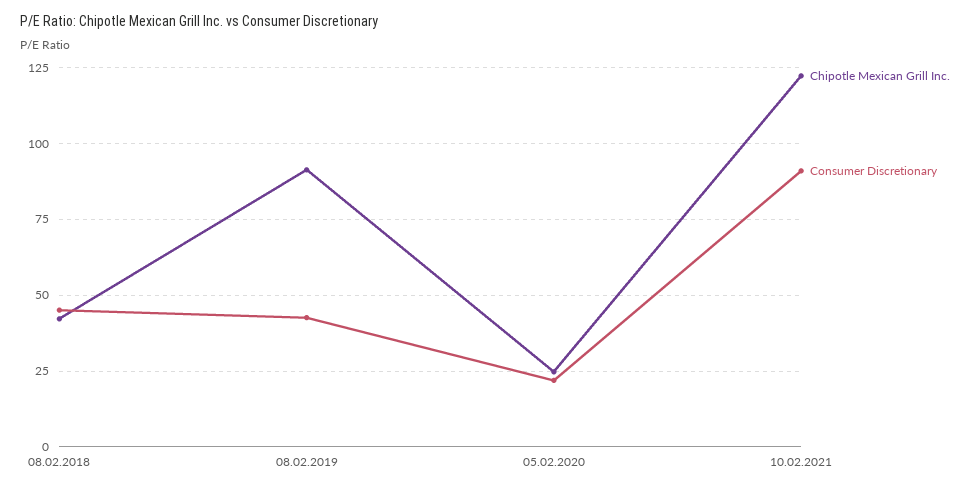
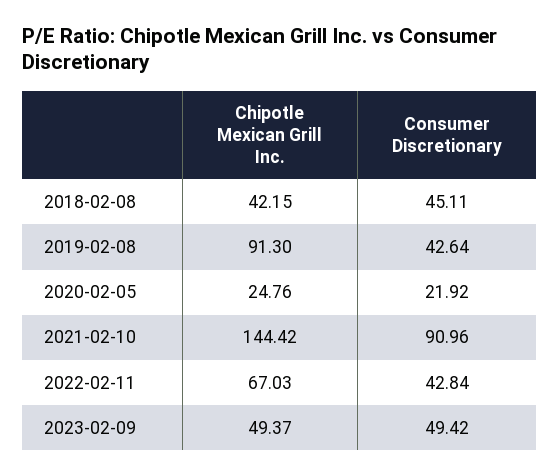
Chipotle Mexican Grill Inc., 10.02.2021: 122.5 -> 144.42
Chipotle Mexican Grill Inc., 2022-02-11: none -> 67.03
Consumer Discretionary, 2022-02-11: none -> 42.84
Chipotle Mexican Grill Inc., 2023-02-09: none -> 49.37
Consumer Discretionary, 2023-02-09: none -> 49.42

